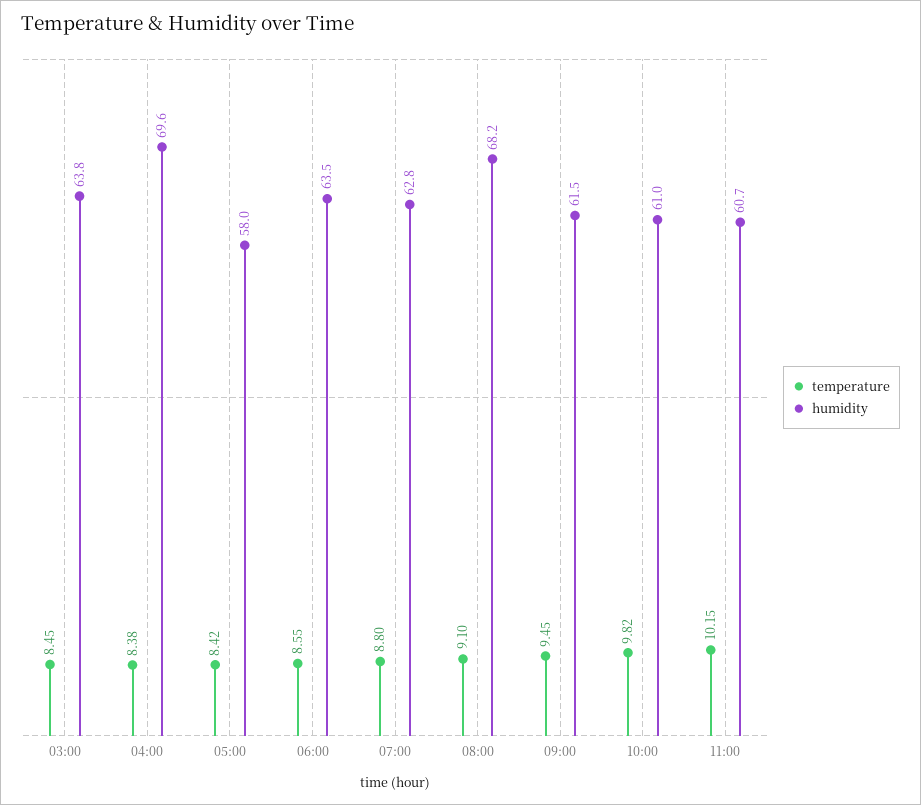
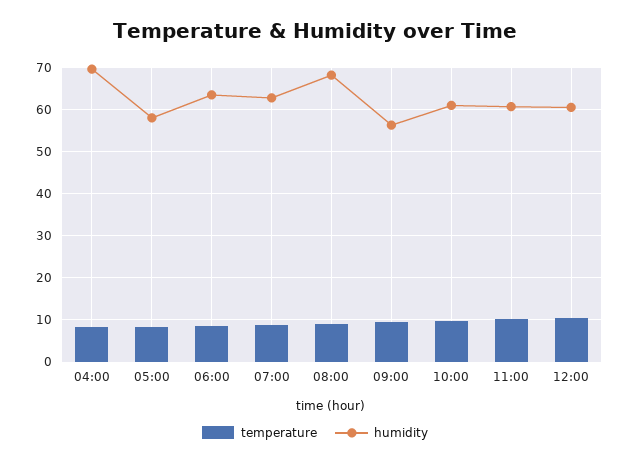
temperature, 03:00: 8.45 -> none
humidity, 03:00: 63.8 -> none
humidity, 09:00: 61.5 -> 56
temperature, 12:00: none -> 10
humidity, 12:00: none -> 60

